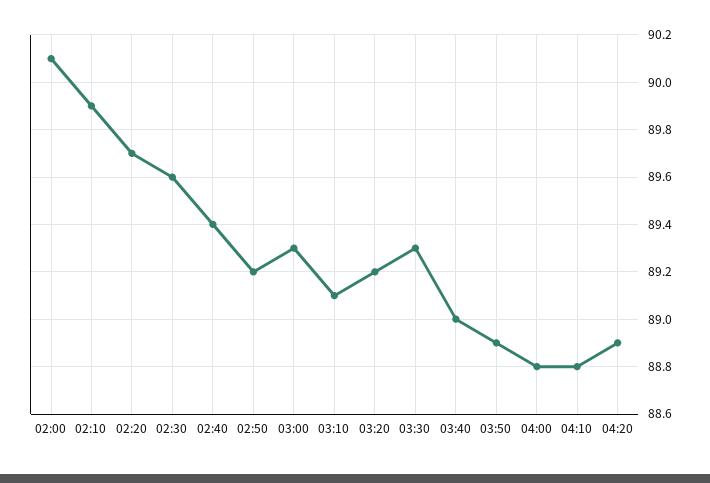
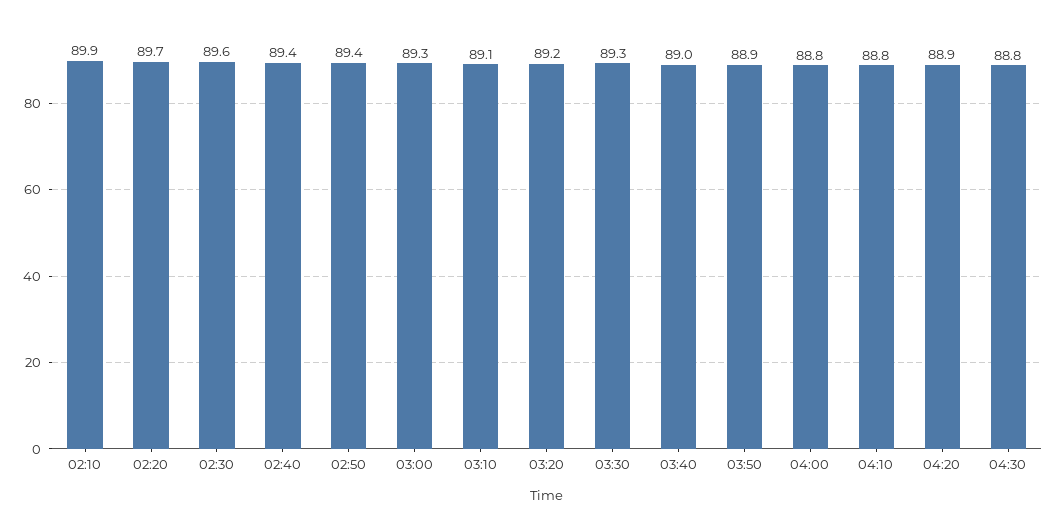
02:00: 90.1 -> none
02:50: 89.2 -> 89.4
04:30: none -> 88.8

